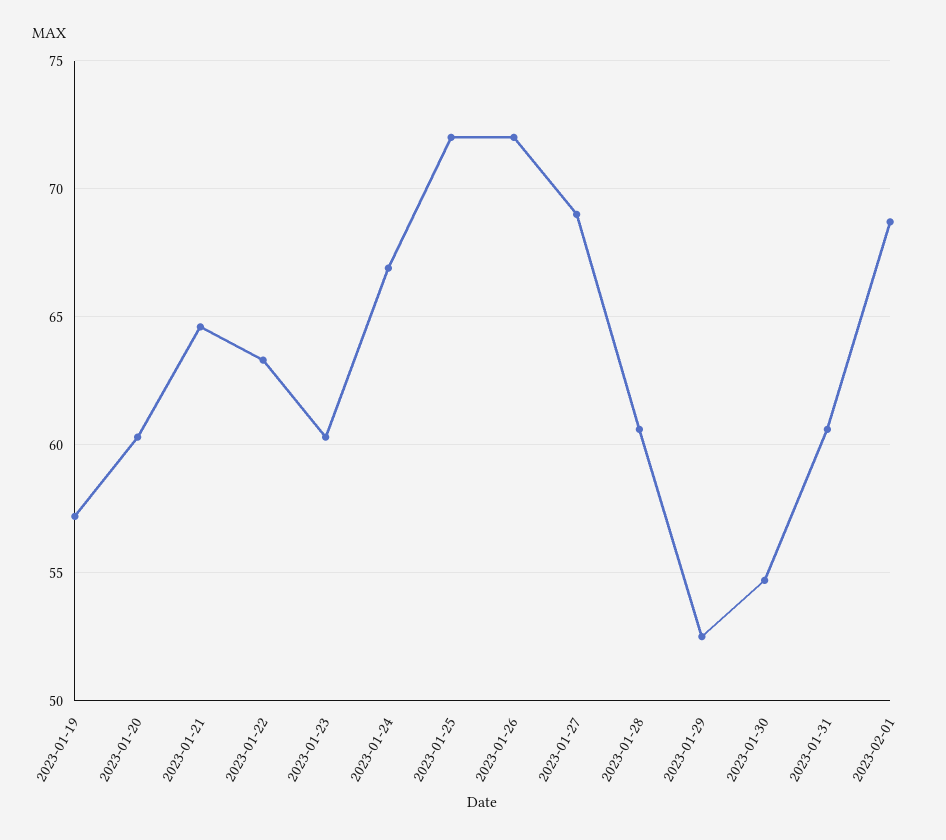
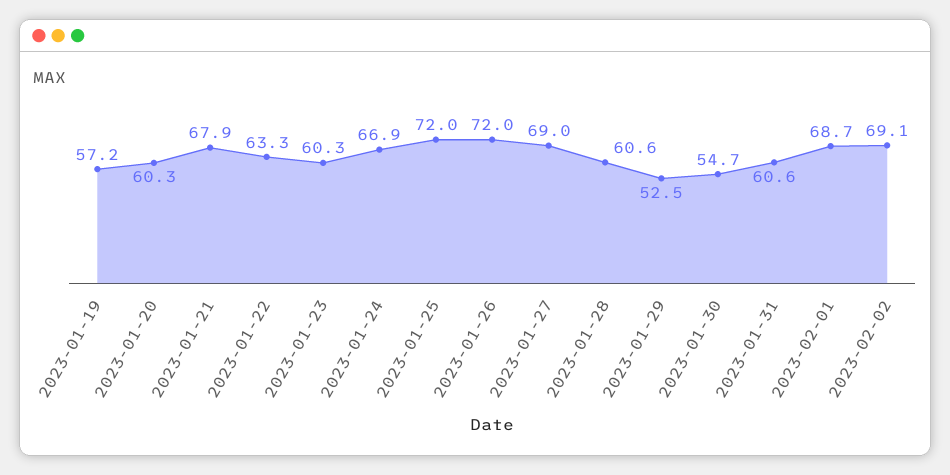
2023-01-21: 64.5 -> 67.9
2023-02-02: none -> 69.1

